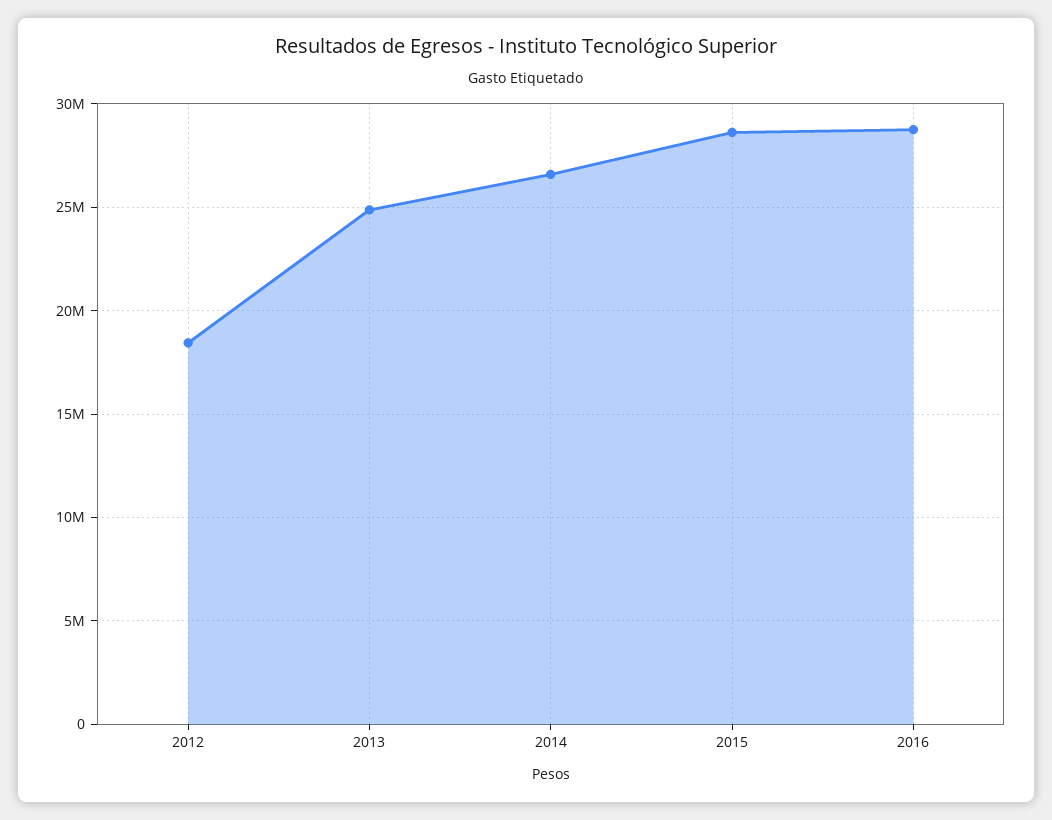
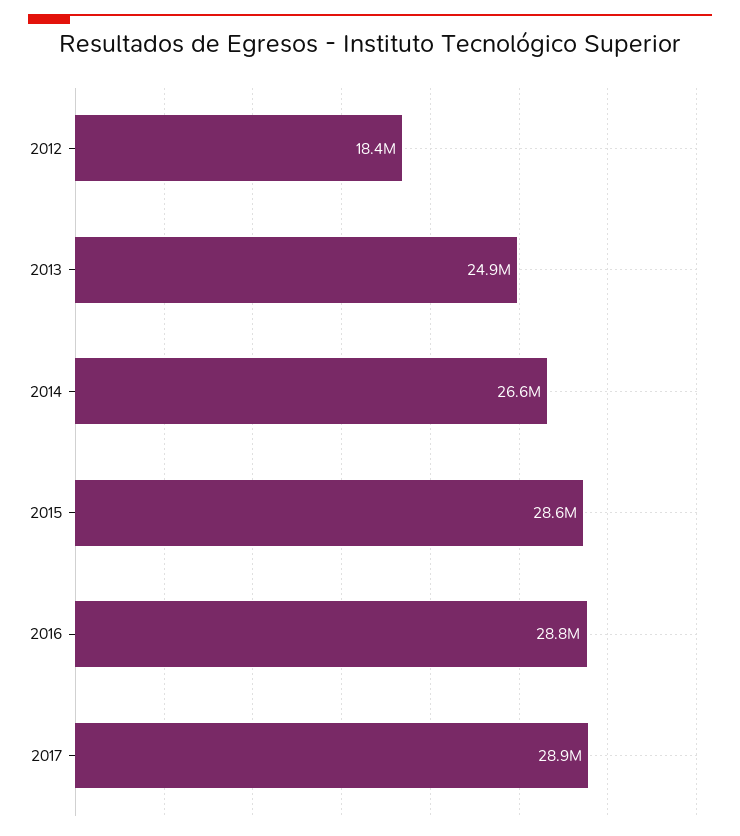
2017: none -> 28900000

